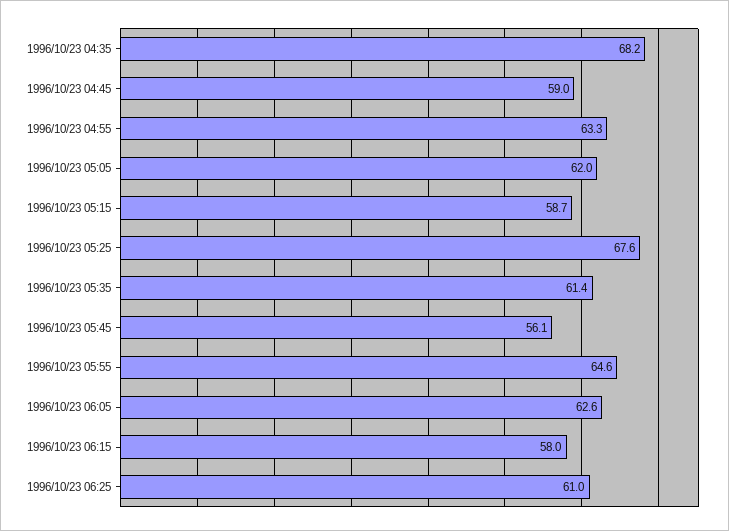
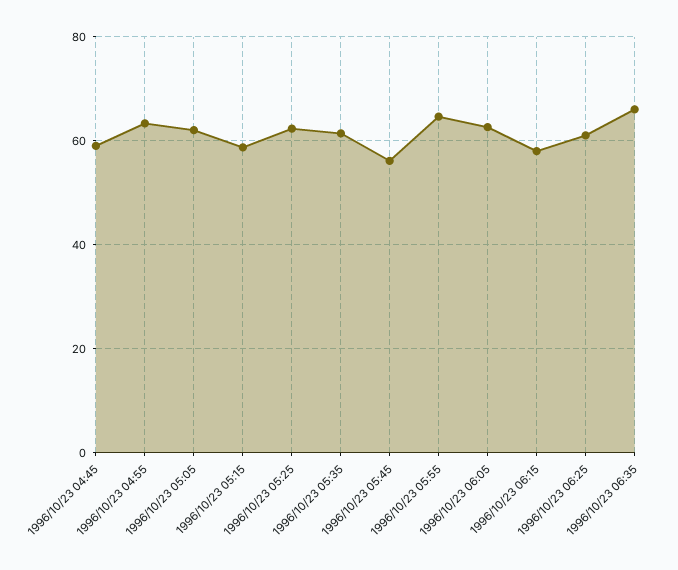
1996/10/23 04:35: 68.2 -> none
1996/10/23 05:25: 67.6 -> 62
1996/10/23 06:35: none -> 66

